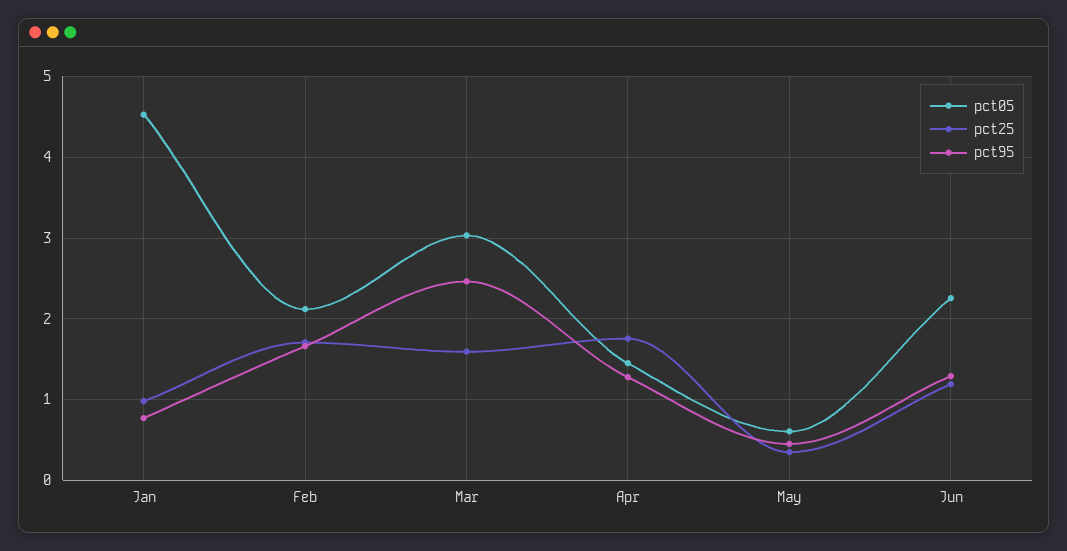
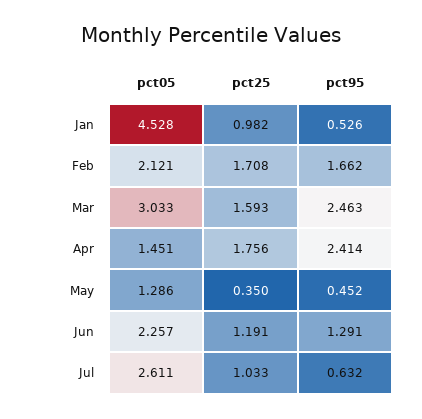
pct95, Jan: 0.8 -> 0.526
pct95, Apr: 1.3 -> 2.414
pct05, May: 0.6 -> 1.286
pct05, Jul: none -> 2.611
pct25, Jul: none -> 1.033
pct95, Jul: none -> 0.632

